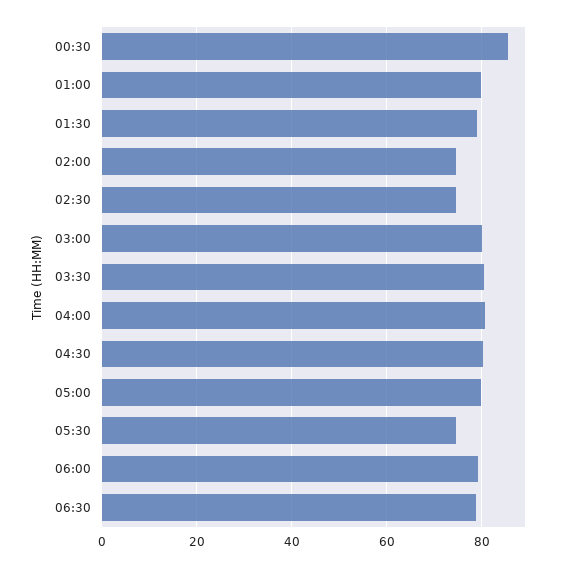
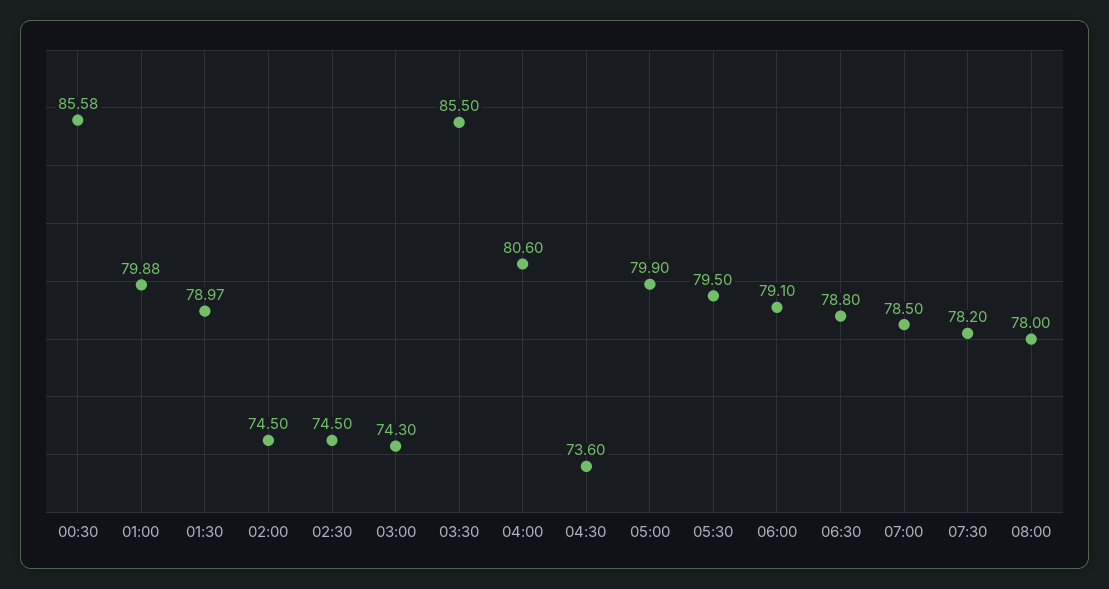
03:00: 80 -> 74.3
03:30: 80 -> 85.5
04:30: 80 -> 73.6
05:30: 74 -> 79.5
07:00: none -> 78.5
07:30: none -> 78.2
08:00: none -> 78

